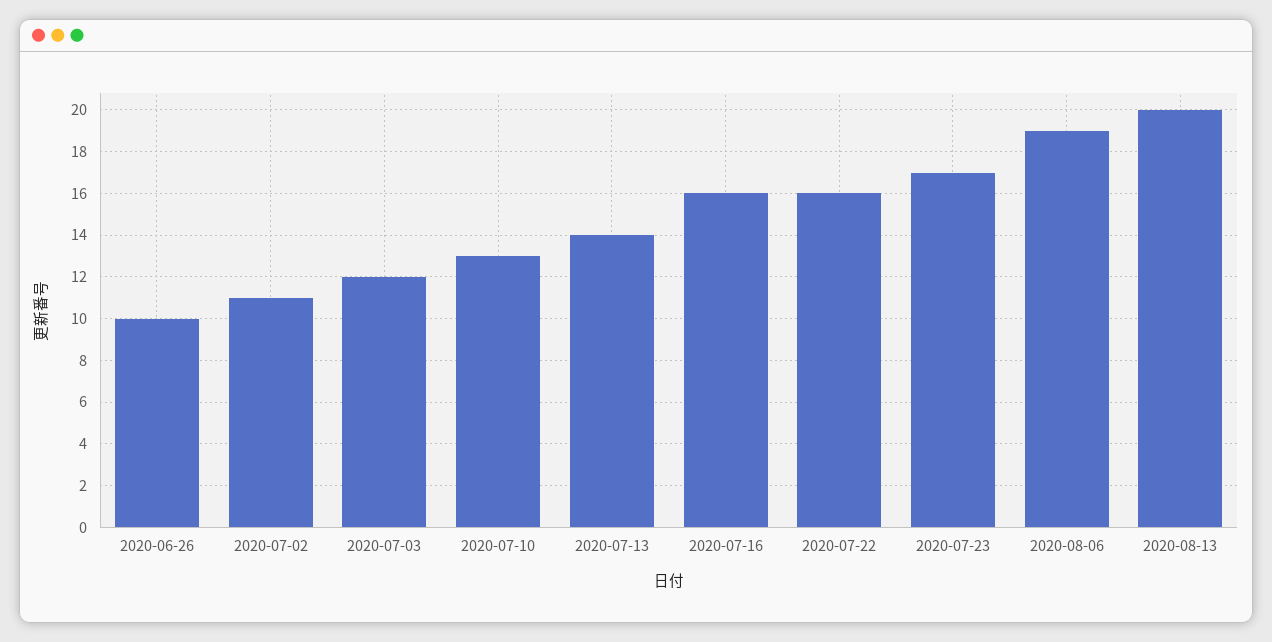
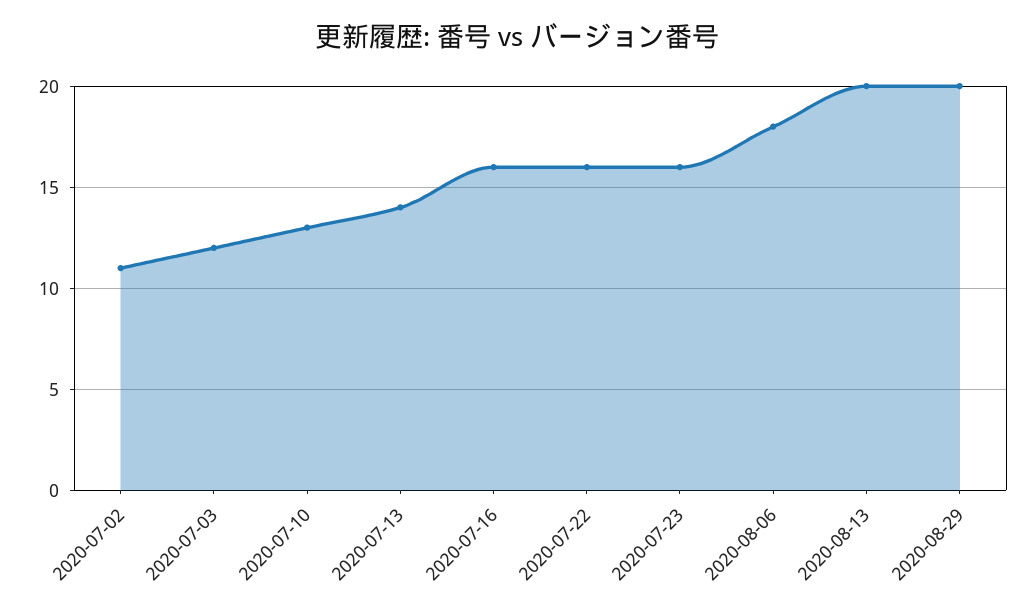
2020-06-26: 10 -> none
2020-07-23: 17 -> 16
2020-08-06: 19 -> 18
2020-08-29: none -> 20

